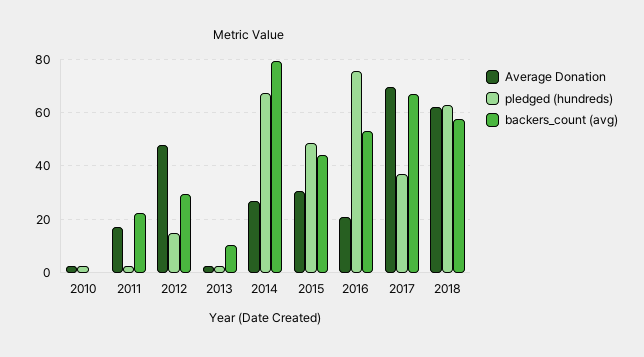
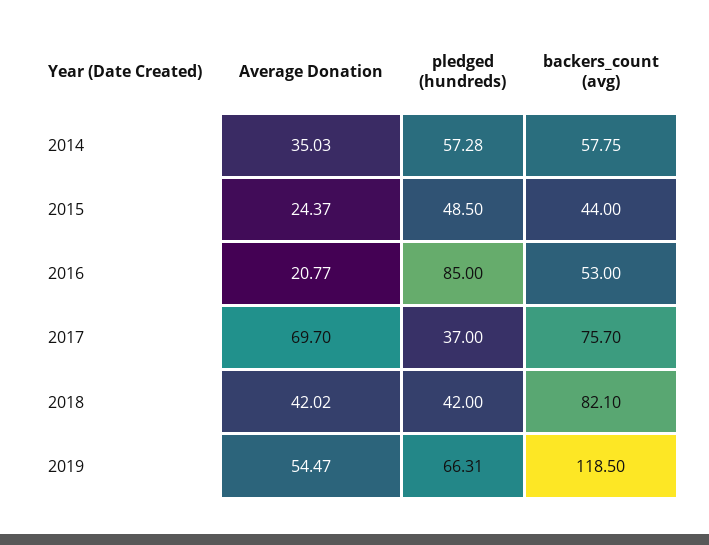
Average Donation, 2010: 2.5 -> none
pledged (hundreds), 2010: 2.5 -> none
backers_count (avg), 2010: 0 -> none
Average Donation, 2011: 17.5 -> none
pledged (hundreds), 2011: 2.5 -> none
backers_count (avg), 2011: 22.5 -> none
Average Donation, 2012: 47.5 -> none
pledged (hundreds), 2012: 15 -> none
backers_count (avg), 2012: 30 -> none
Average Donation, 2013: 2.5 -> none
pledged (hundreds), 2013: 2.5 -> none
backers_count (avg), 2013: 10 -> none
Average Donation, 2014: 27.5 -> 35.03
pledged (hundreds), 2014: 67.5 -> 57.28
backers_count (avg), 2014: 80 -> 57.75
Average Donation, 2015: 30 -> 24.37
pledged (hundreds), 2016: 75 -> 85
backers_count (avg), 2017: 67.5 -> 75.7
Average Donation, 2018: 62.5 -> 42.02
pledged (hundreds), 2018: 62.5 -> 42
backers_count (avg), 2018: 57.5 -> 82.1
Average Donation, 2019: none -> 54.47
pledged (hundreds), 2019: none -> 66.31
backers_count (avg), 2019: none -> 118.5

